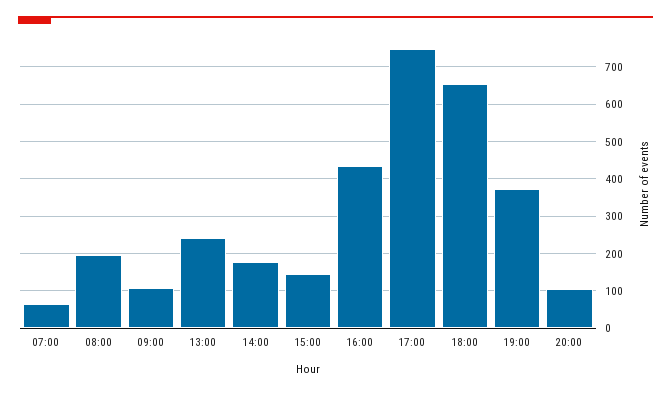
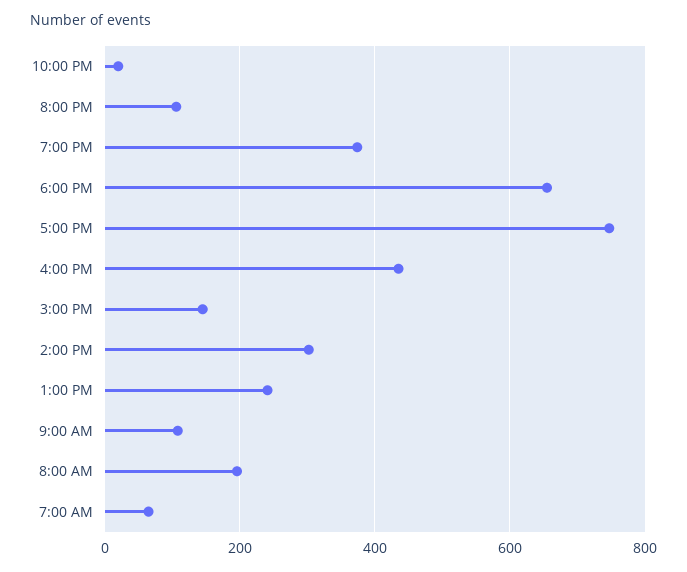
14:00: 180 -> 300
10:00 PM: none -> 20

